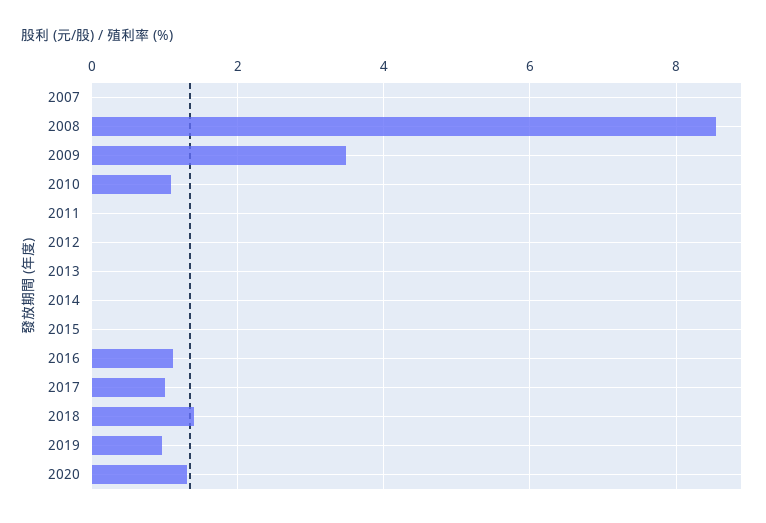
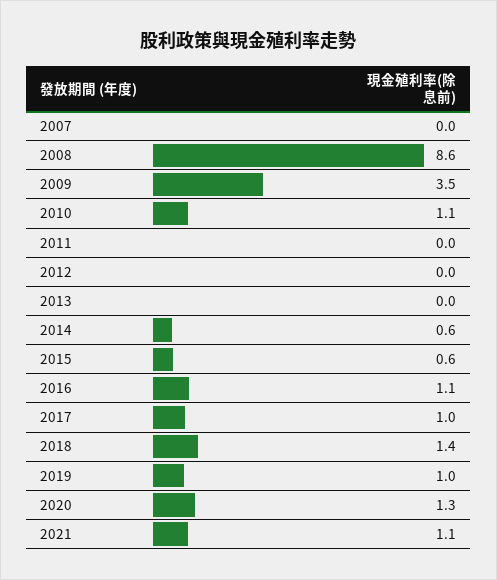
2014: 0 -> 0.6
2015: 0 -> 0.6
2021: none -> 1.1

